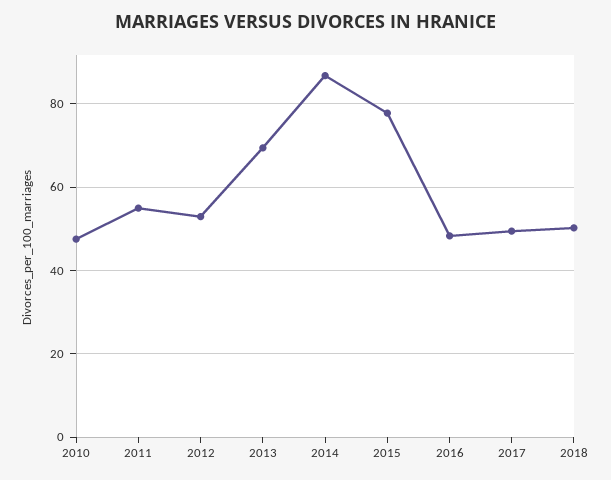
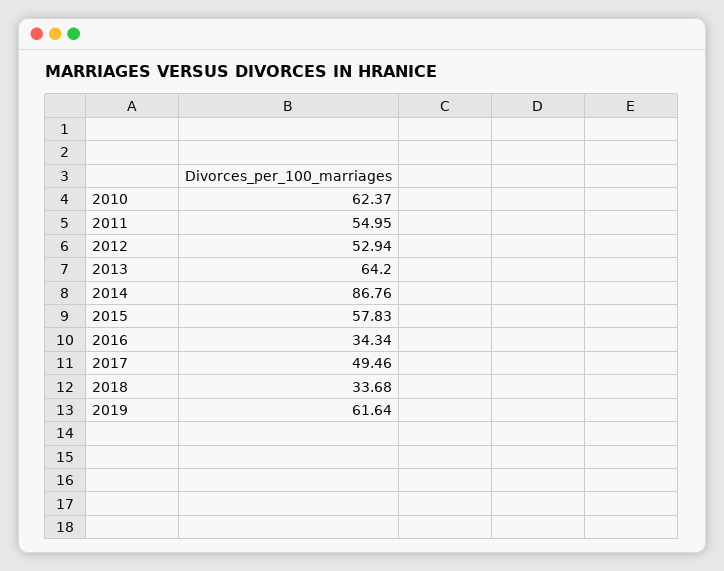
2010: 48 -> 62.37
2013: 70 -> 64.2
2015: 78 -> 57.83
2016: 48 -> 34.34
2018: 50 -> 33.68
2019: none -> 61.64

